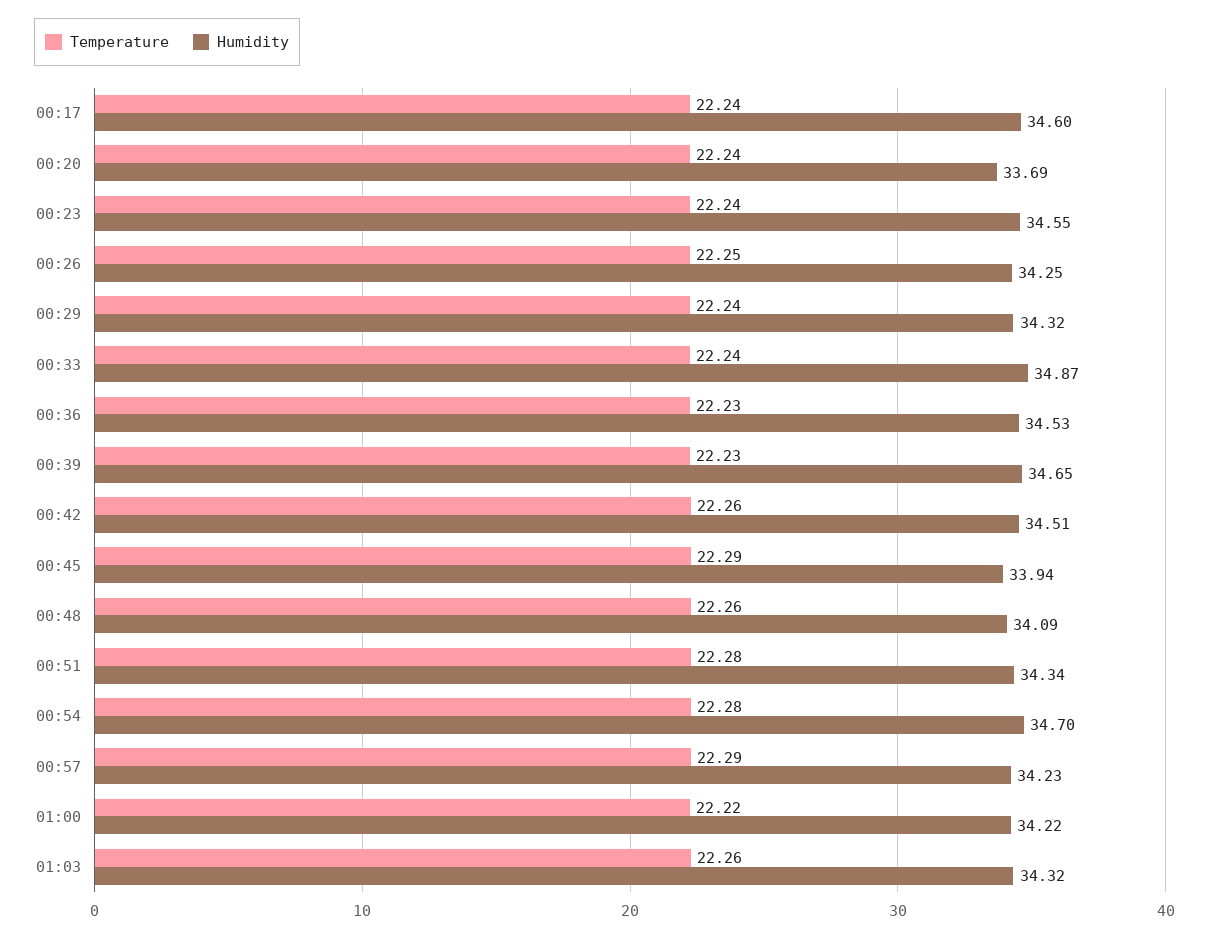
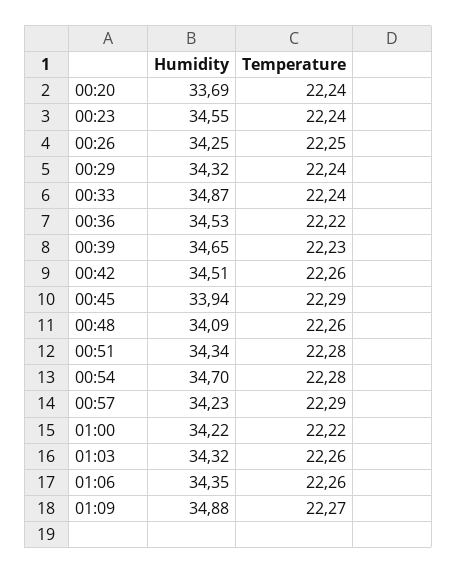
Temperature, 00:17: 22.24 -> none
Humidity, 00:17: 34.6 -> none
Temperature, 00:36: 22.23 -> 22.22
Humidity, 01:06: none -> 34.35
Temperature, 01:06: none -> 22.26
Humidity, 01:09: none -> 34.88
Temperature, 01:09: none -> 22.27

